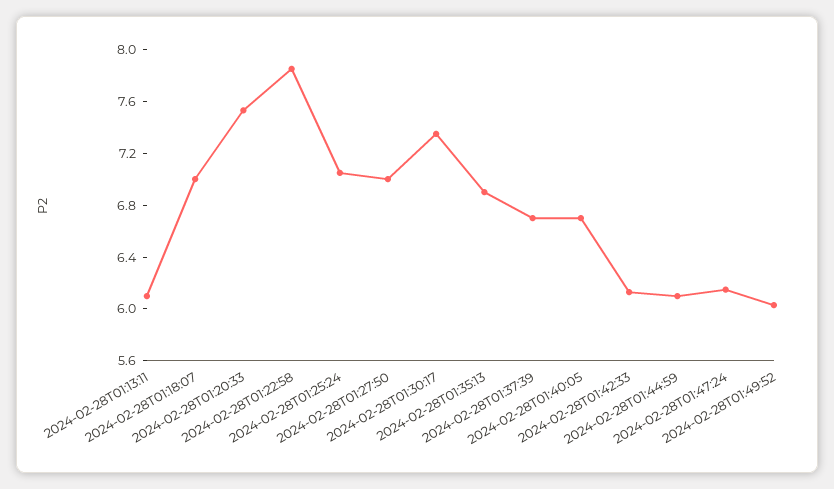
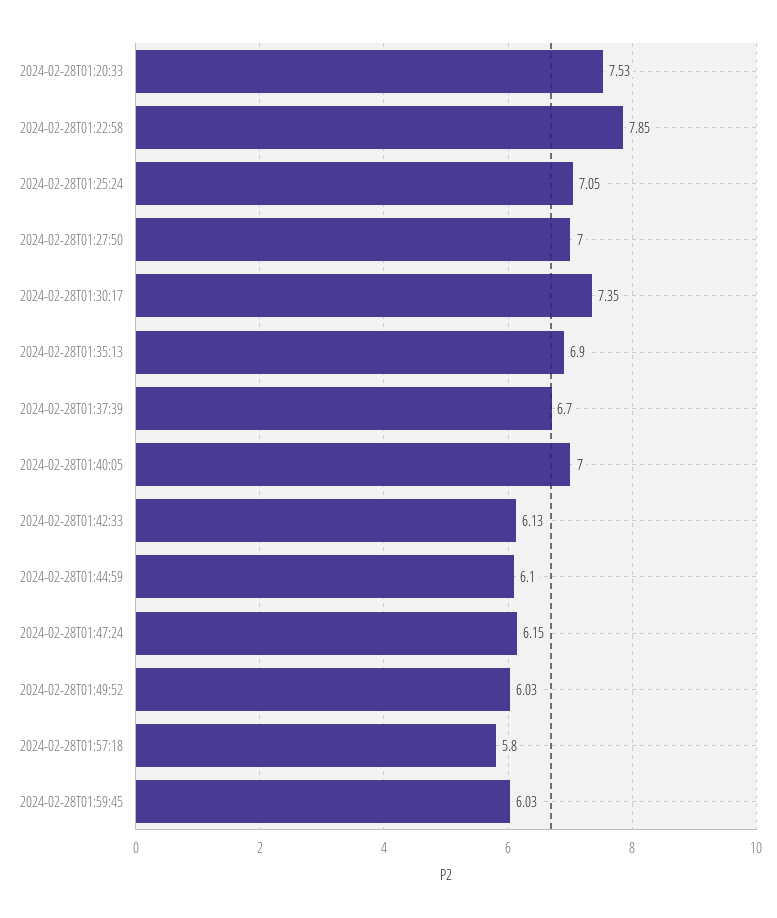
2024-02-28T01:13:11: 6.1 -> none
2024-02-28T01:18:07: 7 -> none
2024-02-28T01:40:05: 6.7 -> 7
2024-02-28T01:57:18: none -> 5.8
2024-02-28T01:59:45: none -> 6.03

